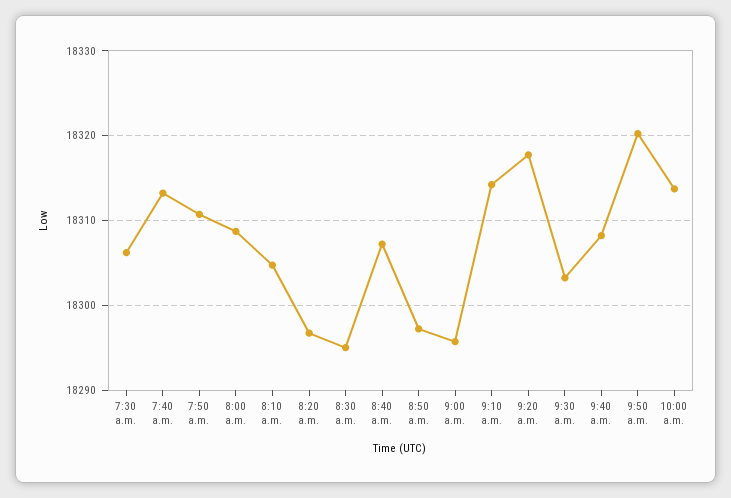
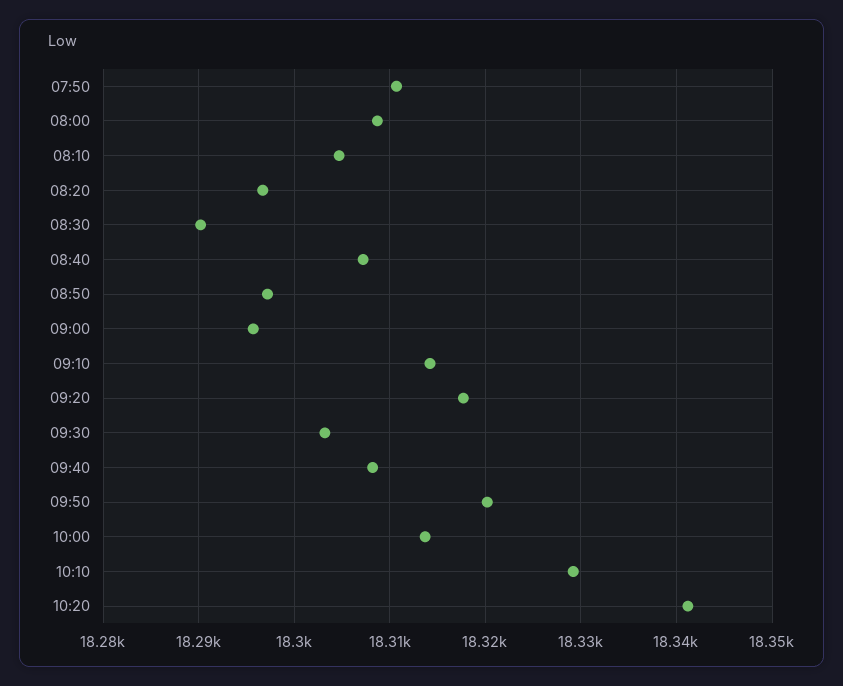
7:30 a.m.: 18306 -> none
7:40 a.m.: 18313 -> none
8:30 a.m.: 18295 -> 18290
10:10: none -> 18329
10:20: none -> 18341

